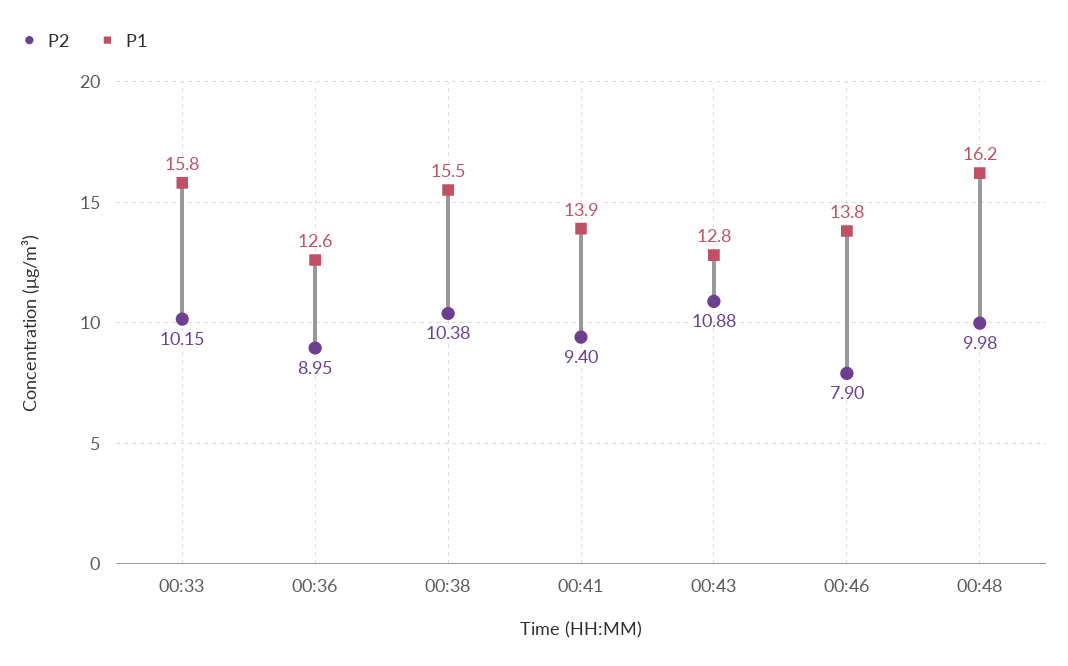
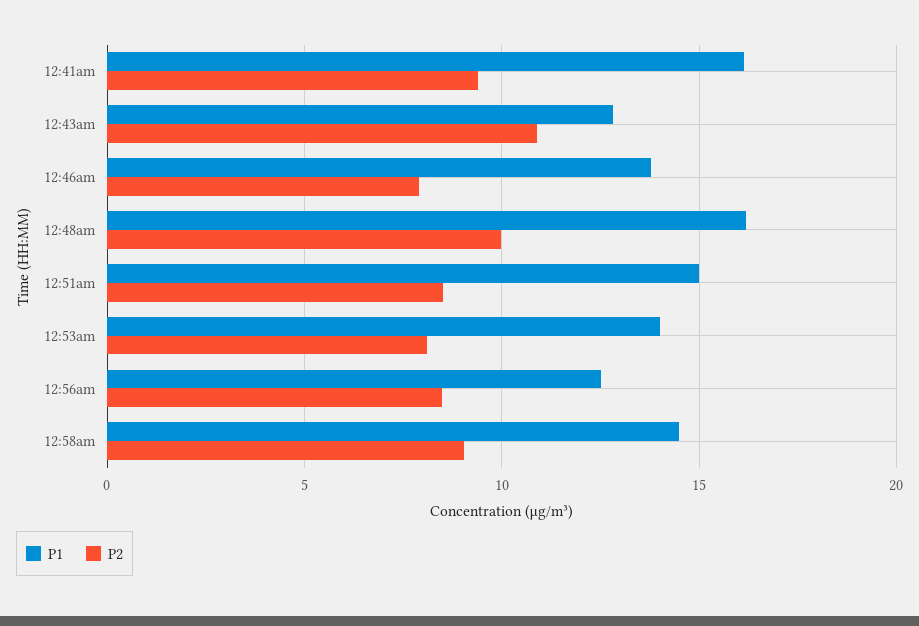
P2, 00:33: 10.15 -> none
P1, 00:33: 15.8 -> none
P2, 00:36: 8.95 -> none
P1, 00:36: 12.6 -> none
P2, 00:38: 10.38 -> none
P1, 00:38: 15.5 -> none
P1, 00:41: 13.9 -> 16
P1, 12:51am: none -> 15
P2, 12:51am: none -> 8.5
P1, 12:53am: none -> 14
P2, 12:53am: none -> 8
P1, 12:56am: none -> 12.5
P2, 12:56am: none -> 8.5
P1, 12:58am: none -> 14.5
P2, 12:58am: none -> 9

